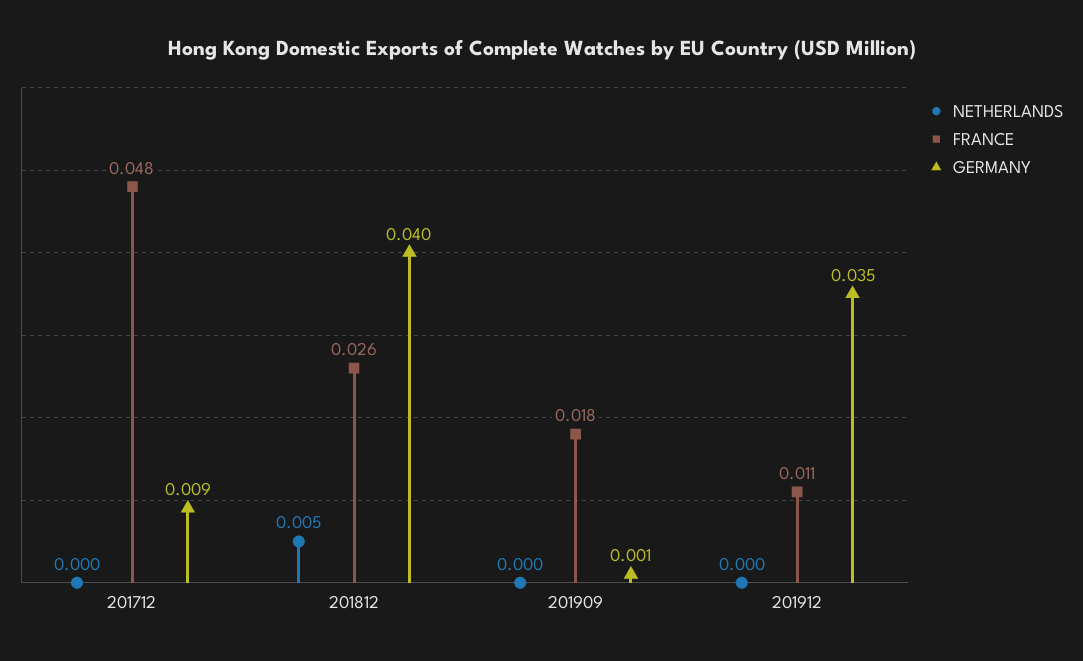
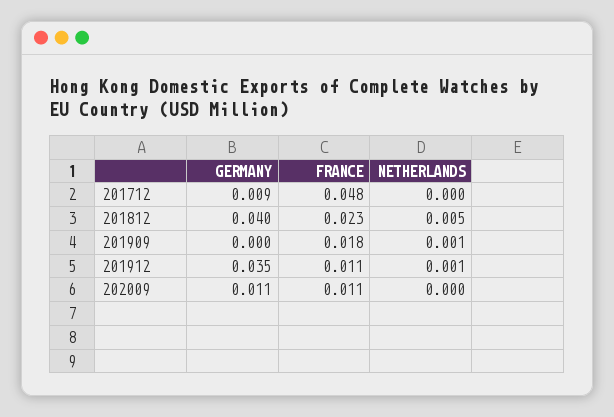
FRANCE, 201812: 0.026 -> 0.023
NETHERLANDS, 201909: 0 -> 0.001
GERMANY, 201909: 0.001 -> 0
NETHERLANDS, 201912: 0 -> 0.001
GERMANY, 202009: none -> 0.011
FRANCE, 202009: none -> 0.011
NETHERLANDS, 202009: none -> 0

